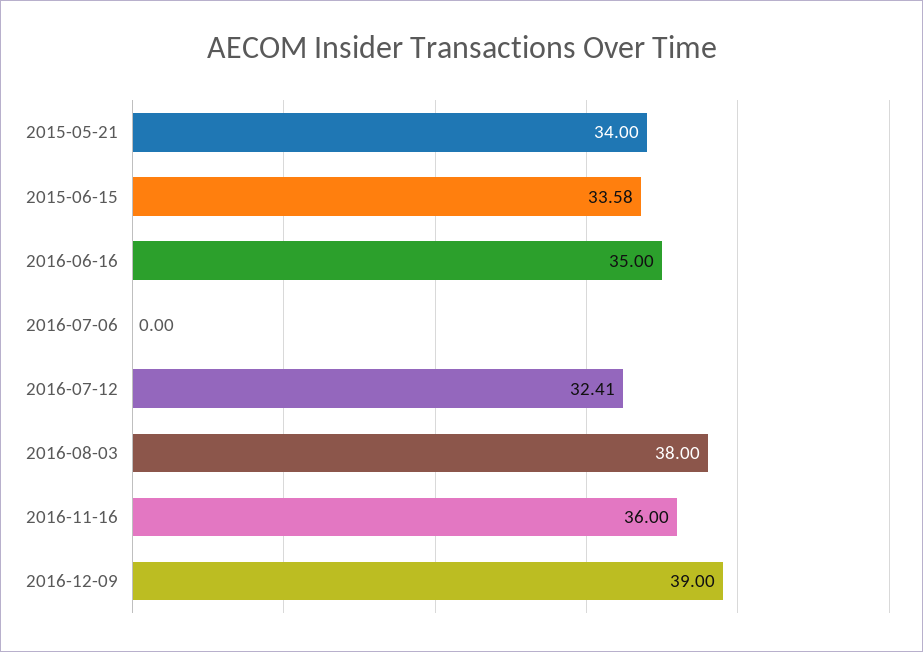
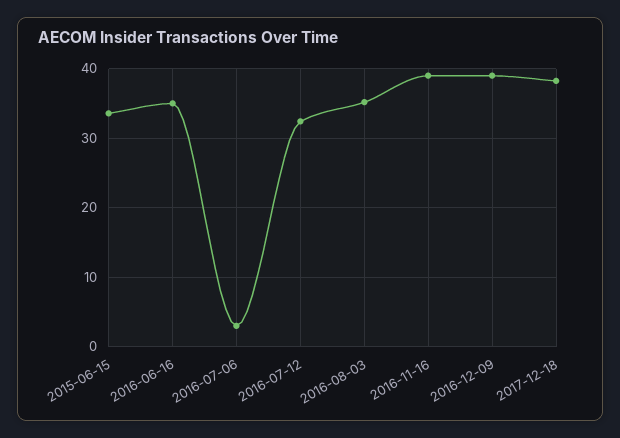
2015-05-21: 34 -> none
2016-07-06: 0 -> 3
2016-08-03: 38 -> 35
2016-11-16: 36 -> 39
2017-12-18: none -> 38

